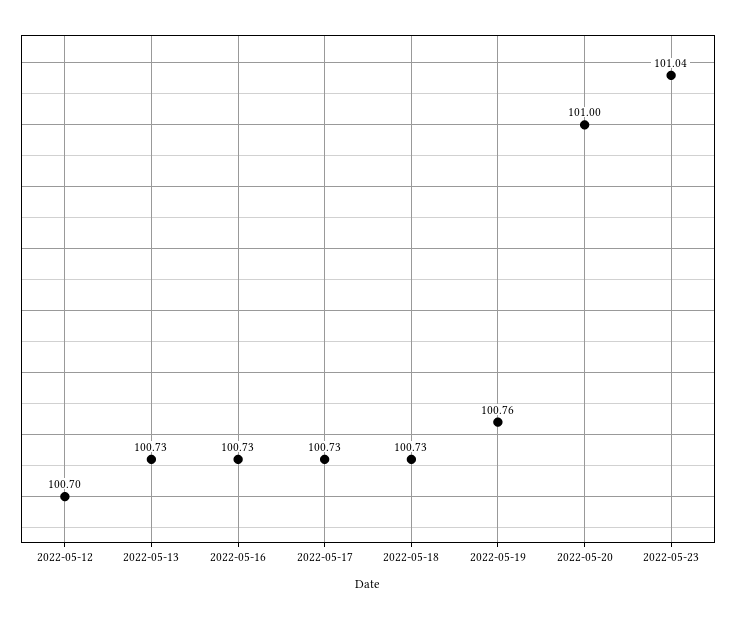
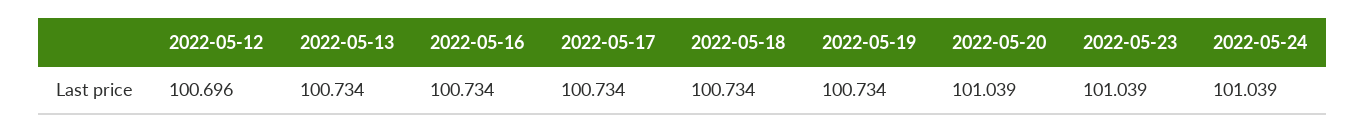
2022-05-19: 100.76 -> 100.734
2022-05-20: 101 -> 101.039
2022-05-24: none -> 101.039

